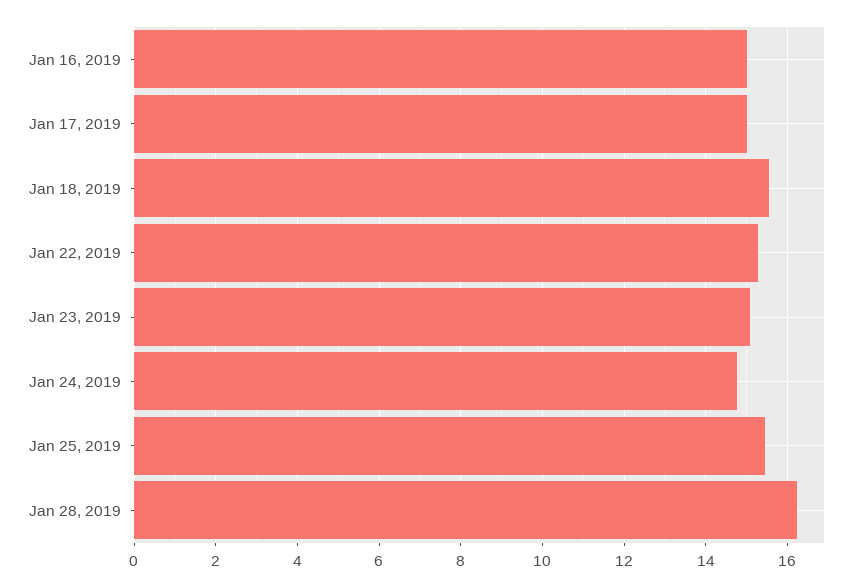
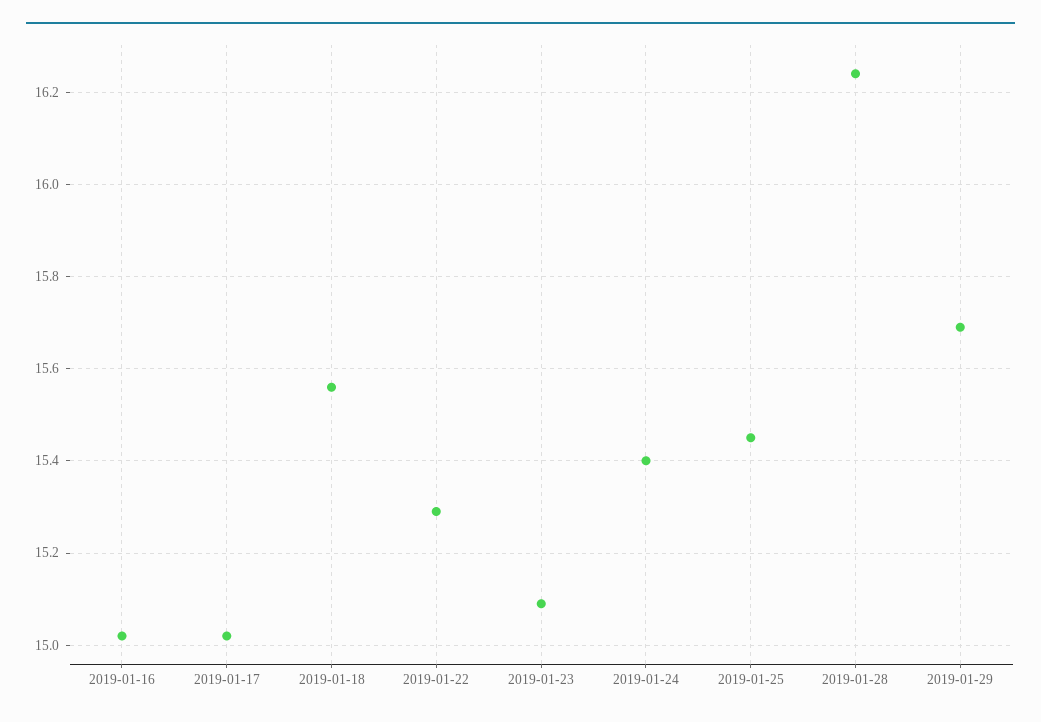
Jan 24, 2019: 14.8 -> 15.4
2019-01-29: none -> 15.7

